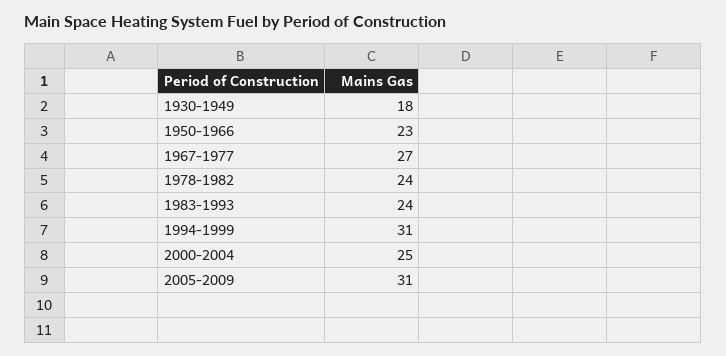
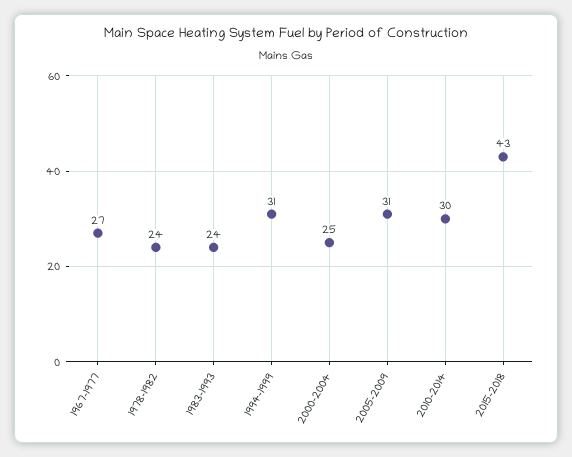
1930-1949: 18 -> none
1950-1966: 23 -> none
2010-2014: none -> 30
2015-2018: none -> 43

